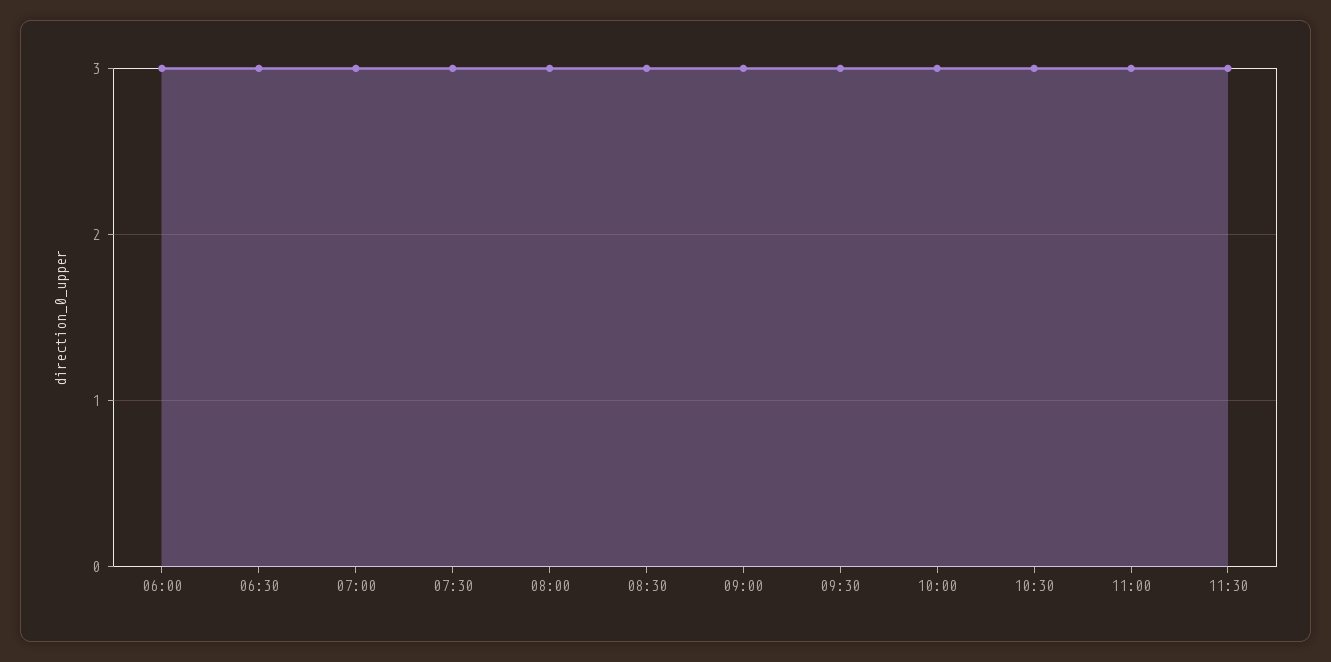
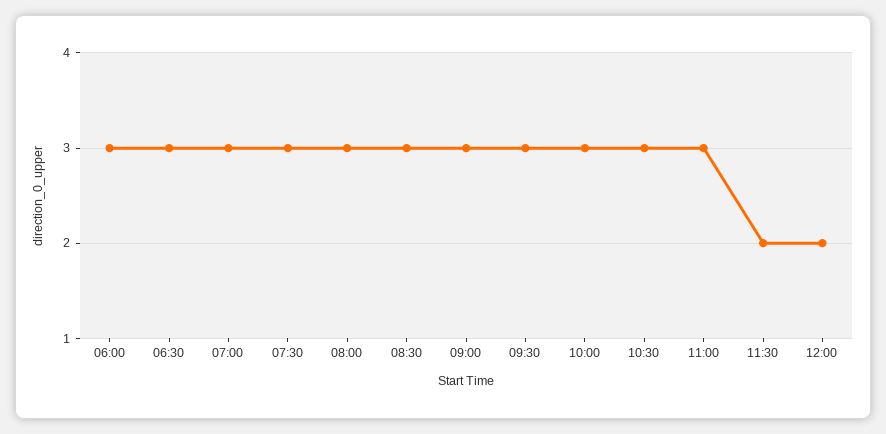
11:30: 3 -> 2
12:00: none -> 2

